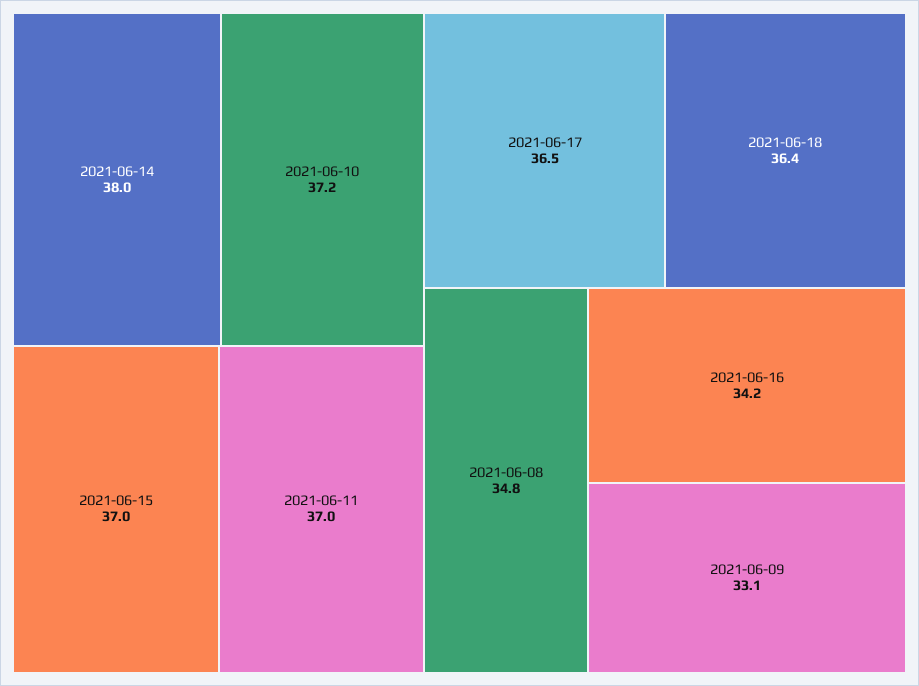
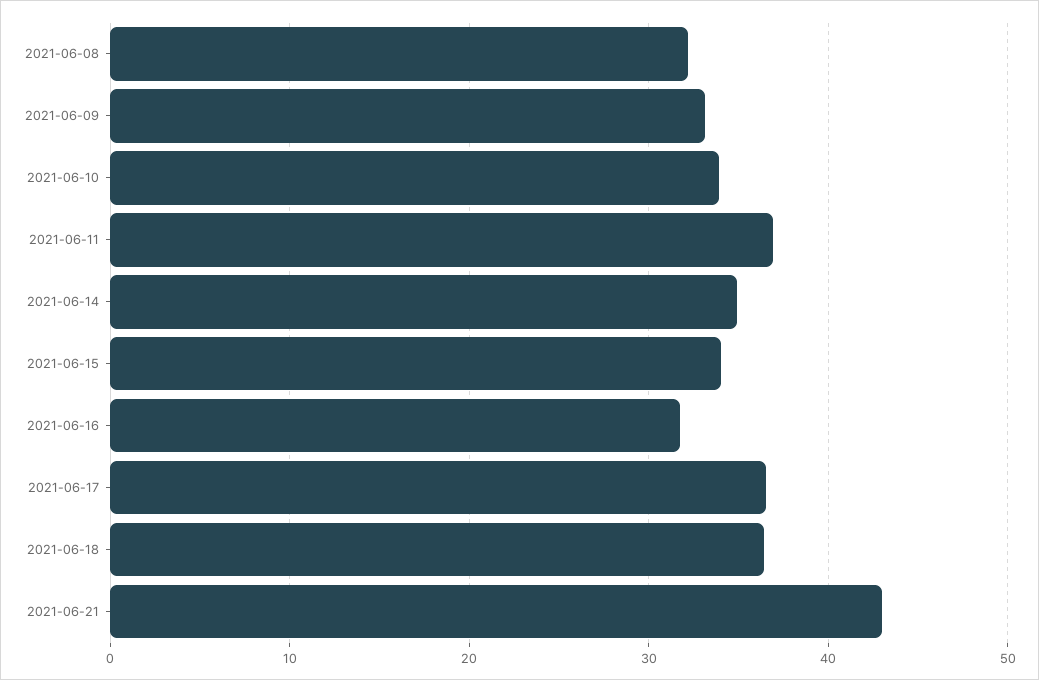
2021-06-14: 38 -> 35
2021-06-10: 37.2 -> 34
2021-06-15: 37 -> 34
2021-06-08: 34.8 -> 32
2021-06-16: 34.2 -> 32
2021-06-21: none -> 43

